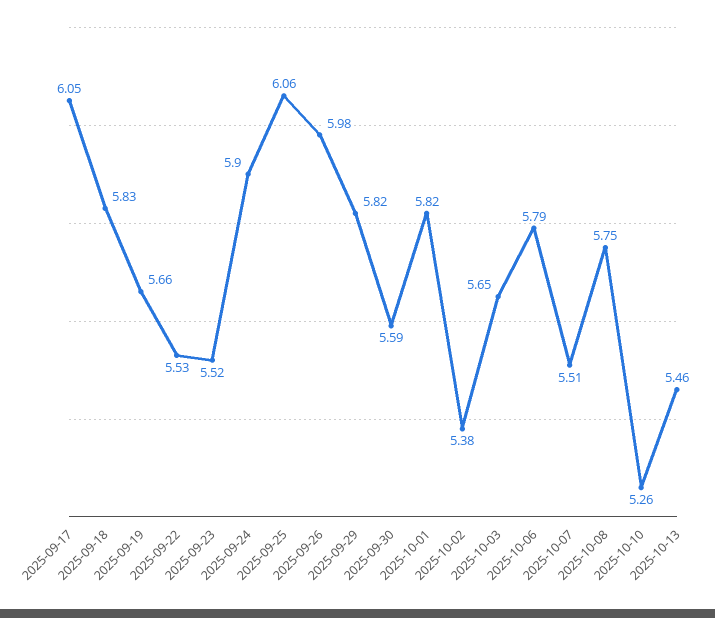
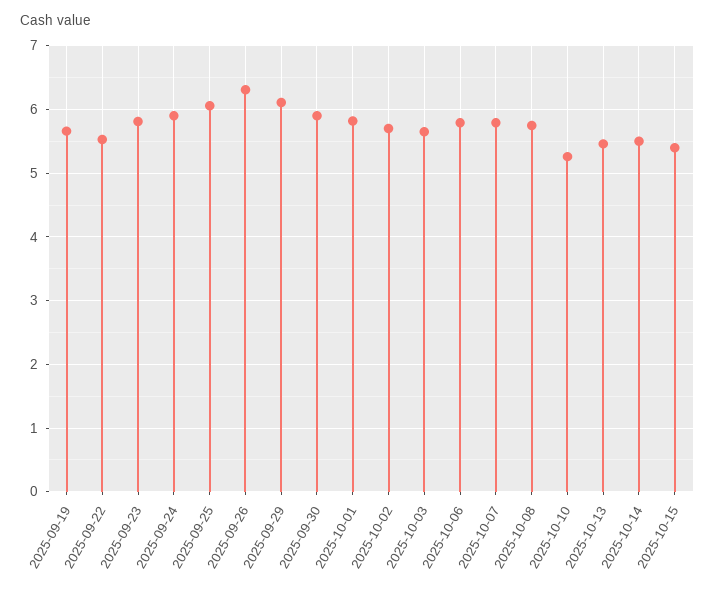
2025-09-17: 6.05 -> none
2025-09-18: 5.83 -> none
2025-09-23: 5.52 -> 5.8
2025-09-26: 5.98 -> 6.3
2025-09-29: 5.82 -> 6.1
2025-09-30: 5.59 -> 5.9
2025-10-02: 5.38 -> 5.7
2025-10-07: 5.51 -> 5.8
2025-10-14: none -> 5.5
2025-10-15: none -> 5.4

